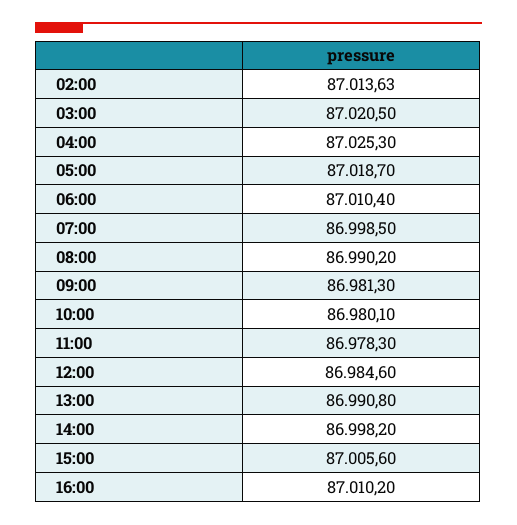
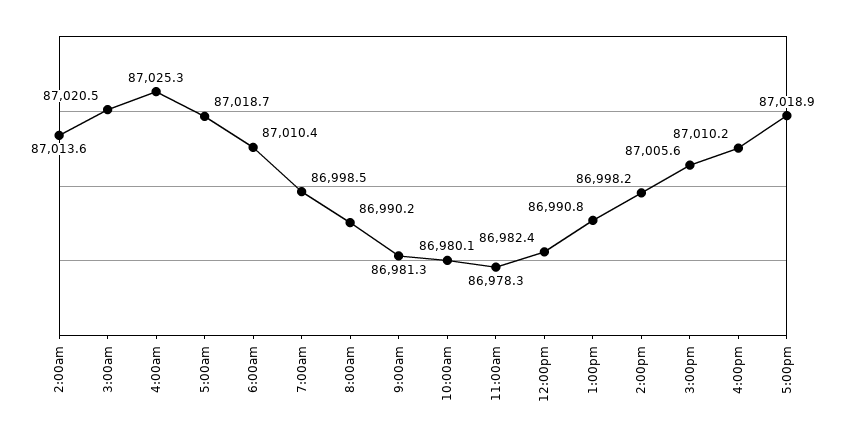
12:00: 86984.6 -> 86982.4
5:00pm: none -> 87018.9

